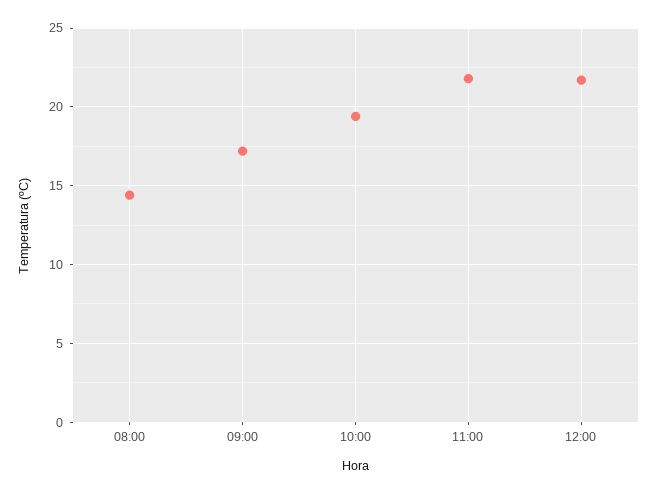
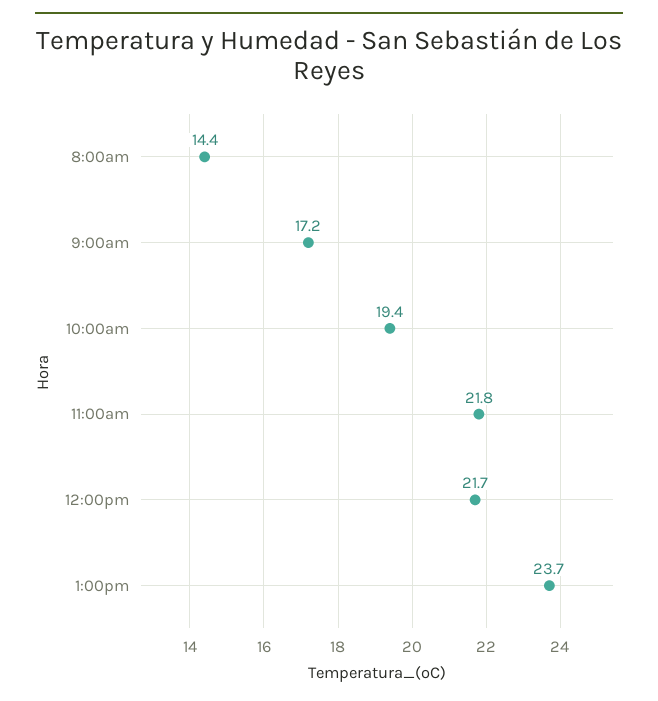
1:00pm: none -> 23.7

